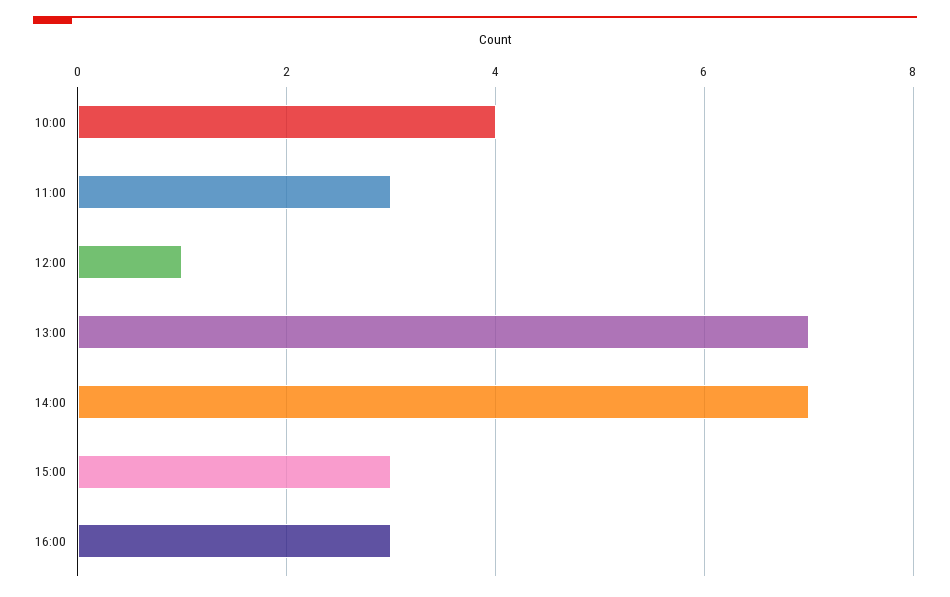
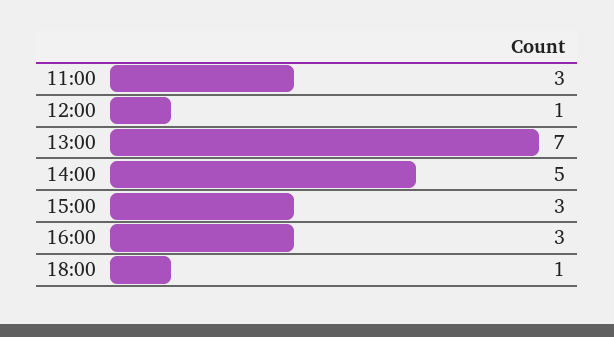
10:00: 4 -> none
14:00: 7 -> 5
18:00: none -> 1

